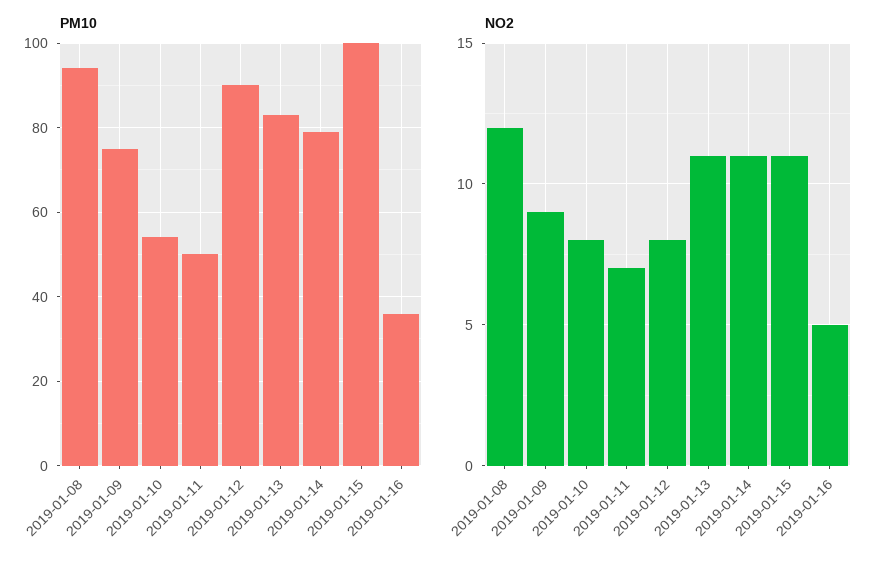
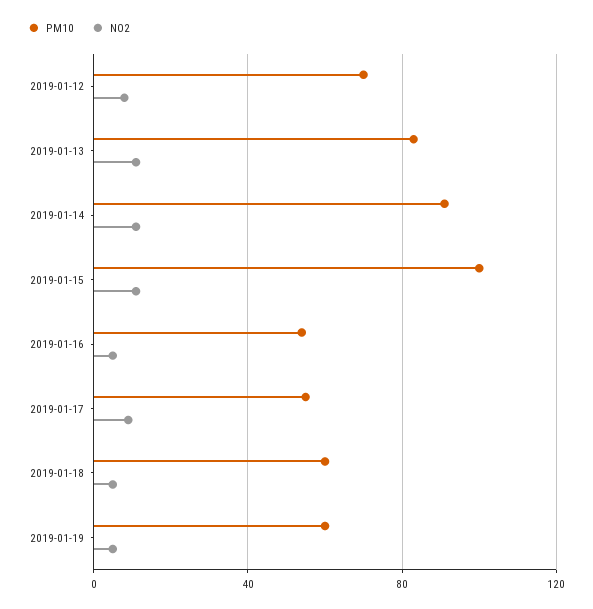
PM10, 2019-01-08: 95 -> none
PM10, 2019-01-09: 75 -> none
PM10, 2019-01-10: 55 -> none
PM10, 2019-01-11: 50 -> none
PM10, 2019-01-12: 90 -> 70
PM10, 2019-01-14: 80 -> 90
PM10, 2019-01-16: 35 -> 55
NO2, 2019-01-08: 12 -> none
NO2, 2019-01-09: 9 -> none
NO2, 2019-01-10: 8 -> none
NO2, 2019-01-11: 7 -> none
PM10, 2019-01-17: none -> 55
NO2, 2019-01-17: none -> 10
PM10, 2019-01-18: none -> 60
NO2, 2019-01-18: none -> 5
PM10, 2019-01-19: none -> 60
NO2, 2019-01-19: none -> 5

